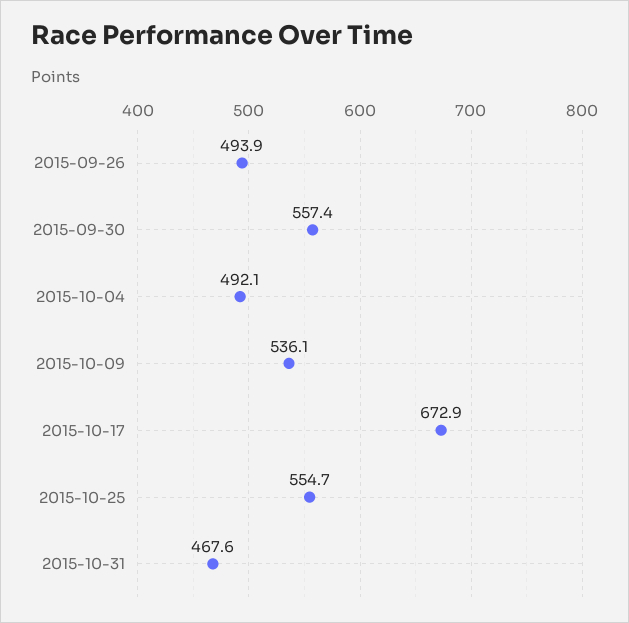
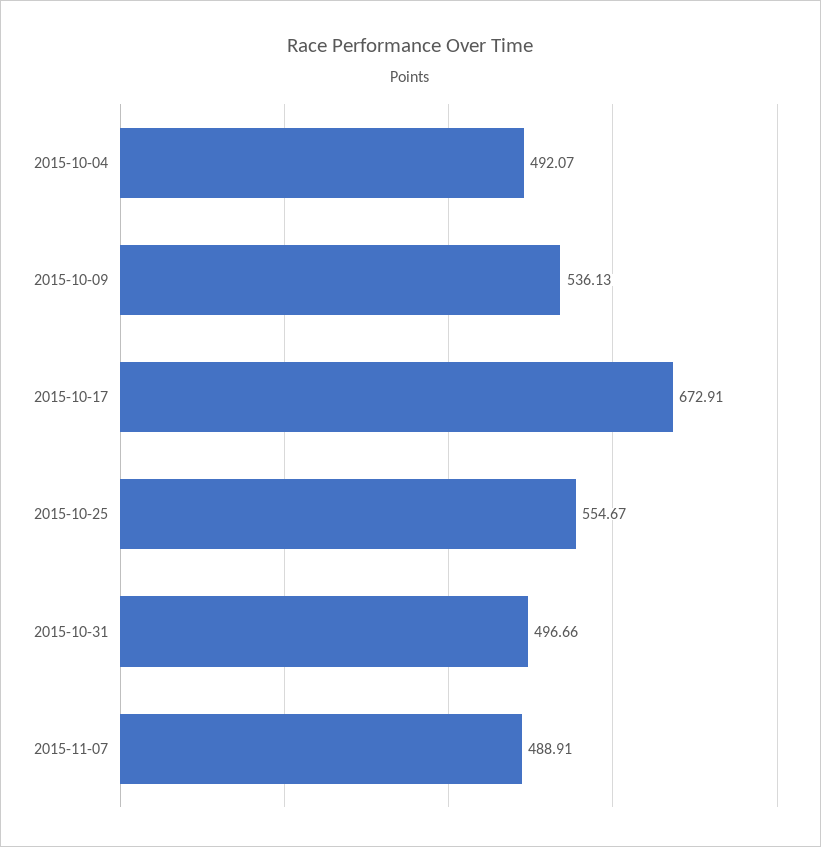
2015-09-26: 493.9 -> none
2015-09-30: 557.4 -> none
2015-10-31: 467.6 -> 496.66
2015-11-07: none -> 488.91

